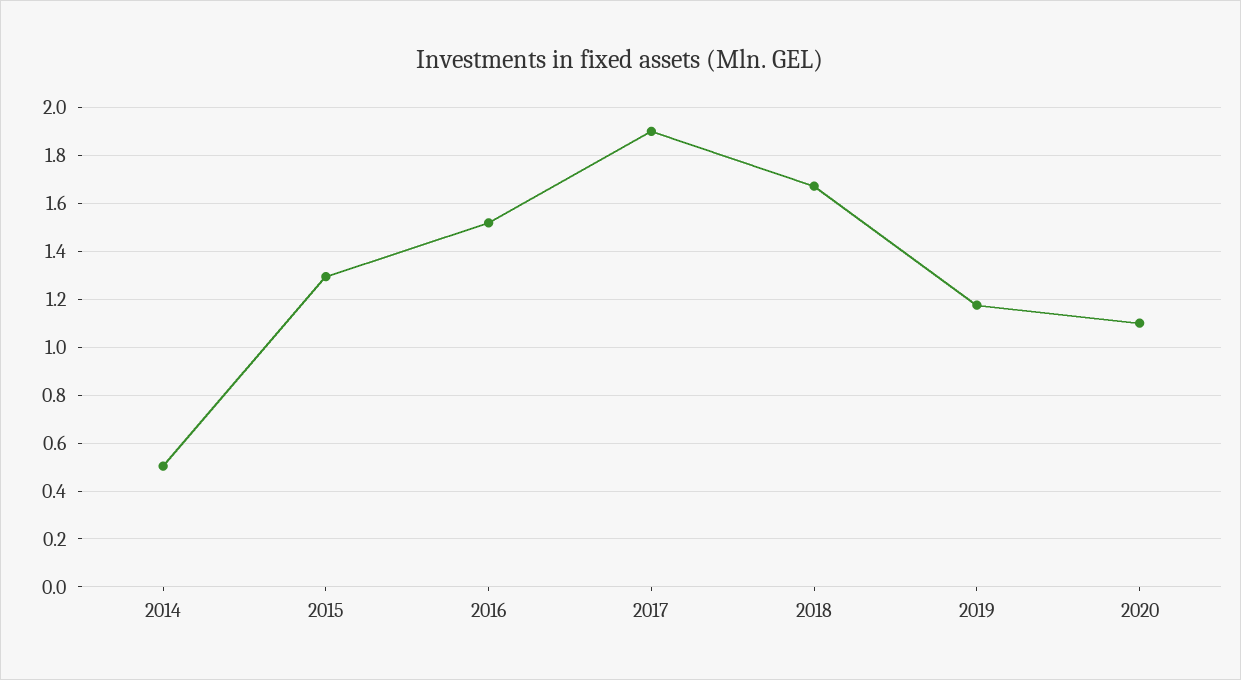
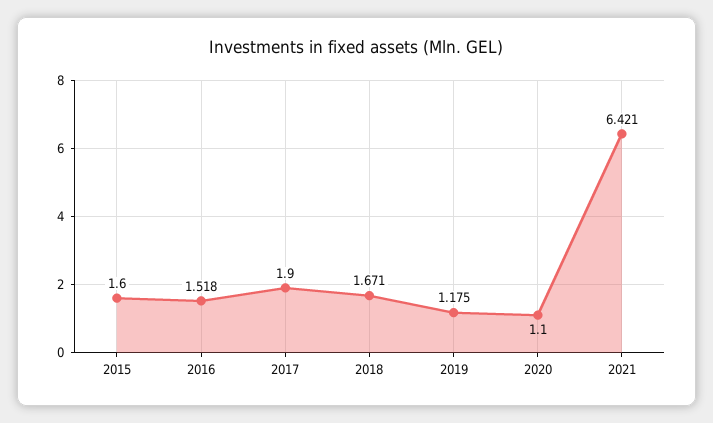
2014: 0.5 -> none
2015: 1.3 -> 1.6
2021: none -> 6.421

